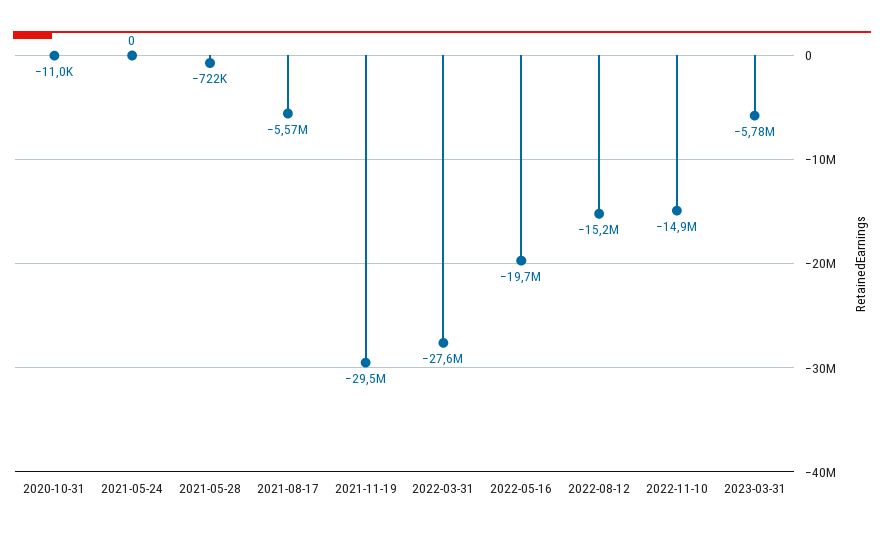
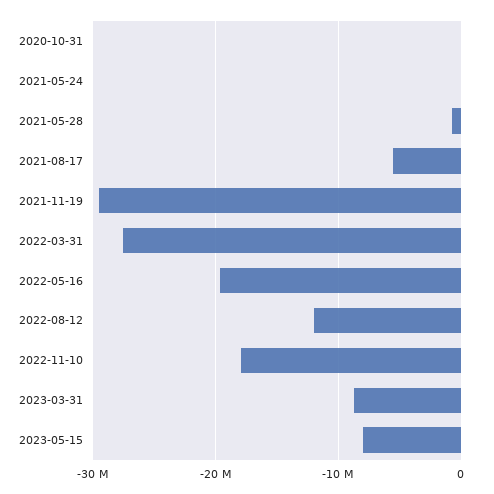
2022-08-12: -15200000 -> -12000000
2022-11-10: -14900000 -> -18000000
2023-03-31: -5780000 -> -9000000
2023-05-15: none -> -8000000

